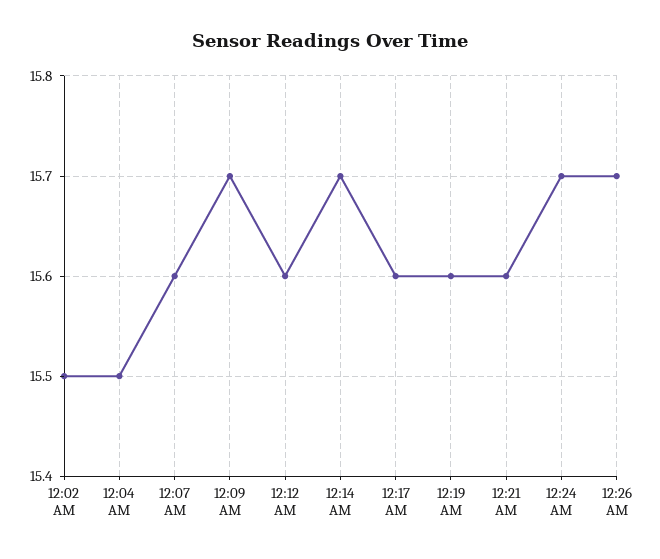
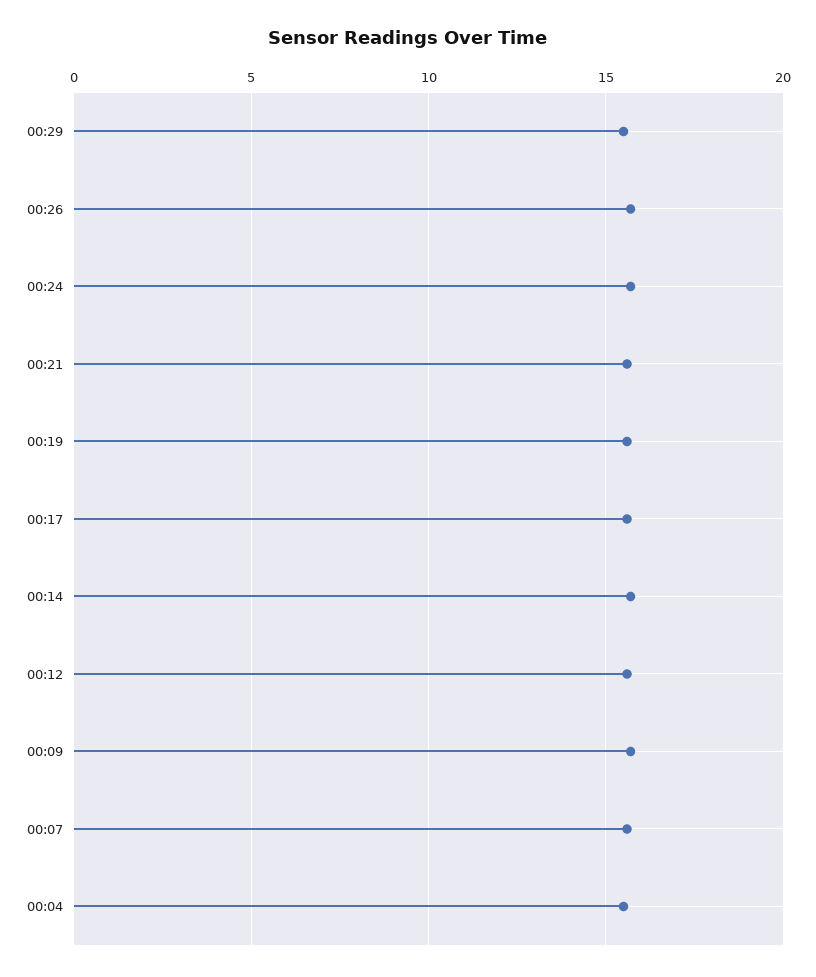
12:02 AM: 15.5 -> none
00:29: none -> 15.5

